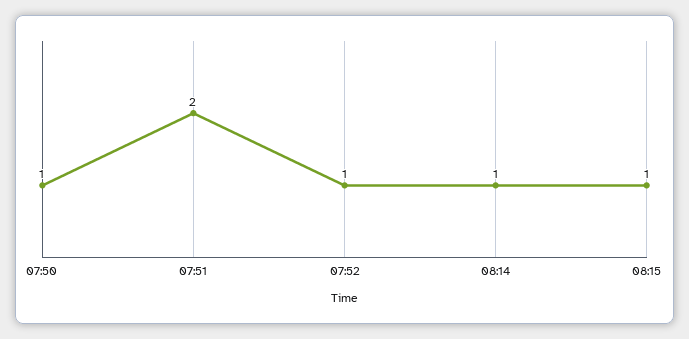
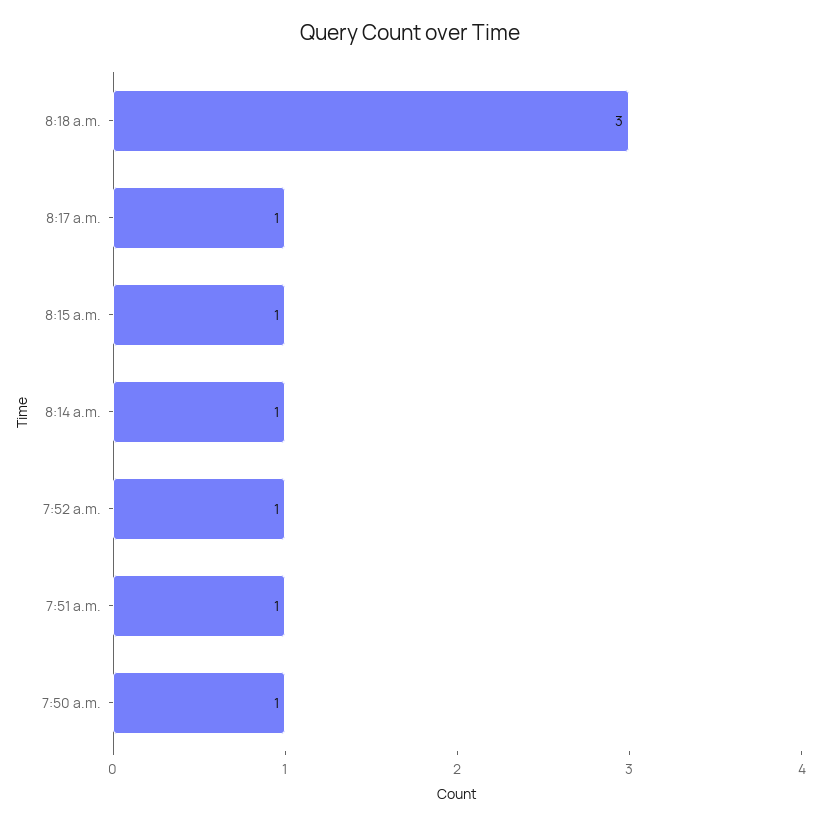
07:51: 2 -> 1
8:18 a.m.: none -> 3
8:17 a.m.: none -> 1

